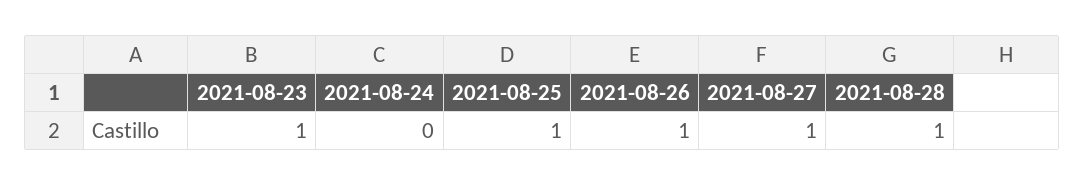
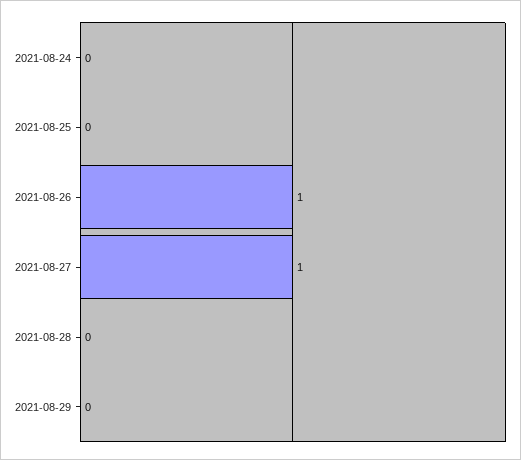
2021-08-23: 1 -> none
2021-08-25: 1 -> 0
2021-08-28: 1 -> 0
2021-08-29: none -> 0

